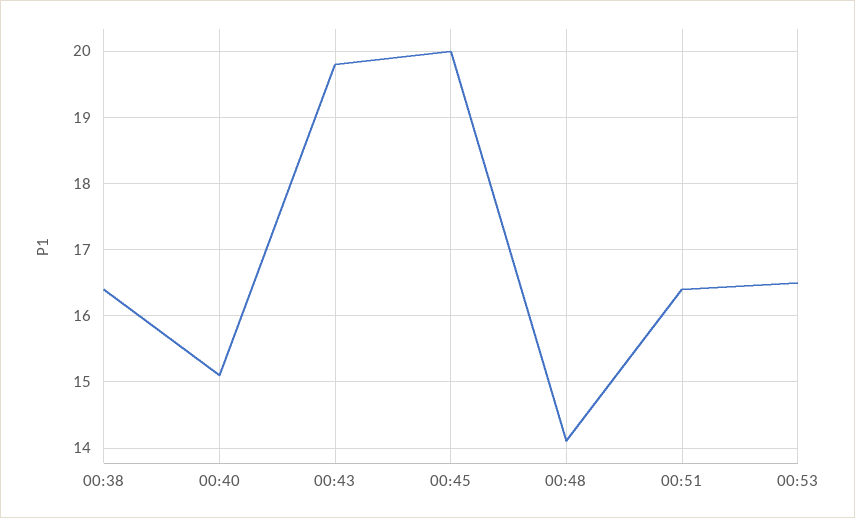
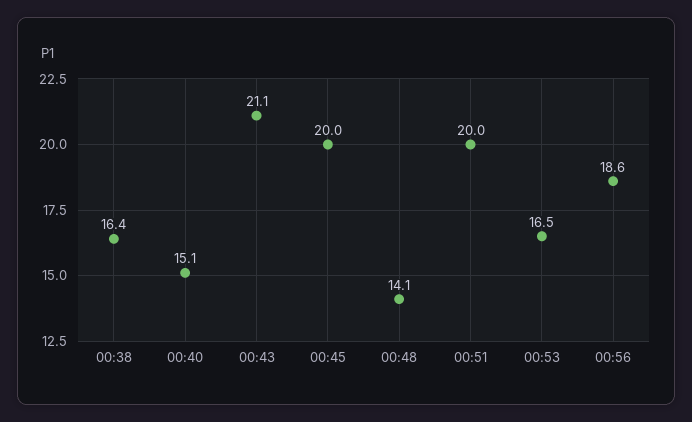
00:43: 19.8 -> 21.1
00:51: 16.4 -> 20
00:56: none -> 18.6

